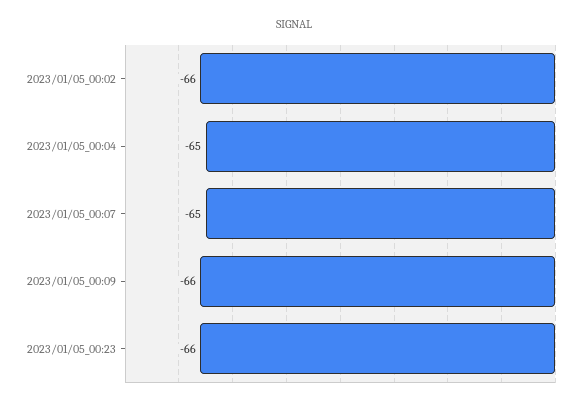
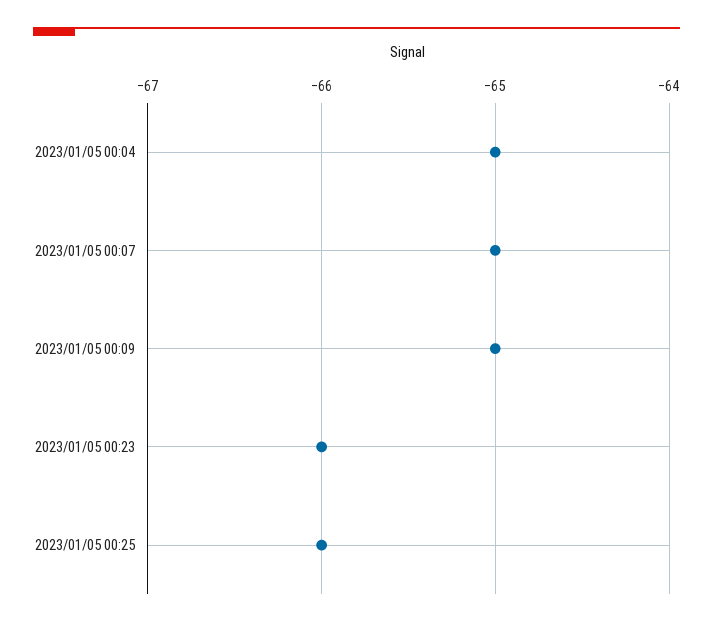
2023/01/05_00:02: -66 -> none
2023/01/05_00:09: -66 -> -65
2023/01/05 00:25: none -> -66

